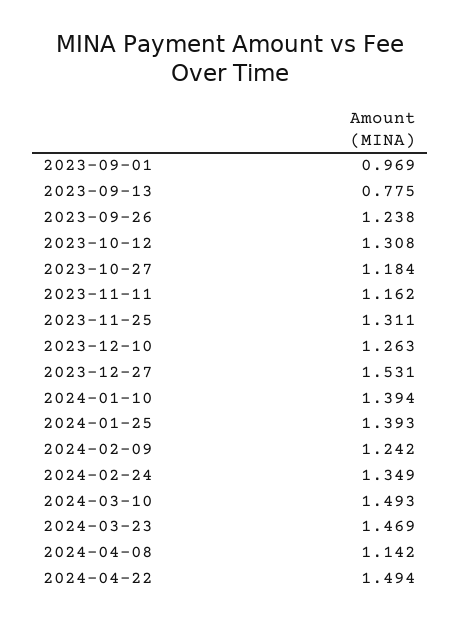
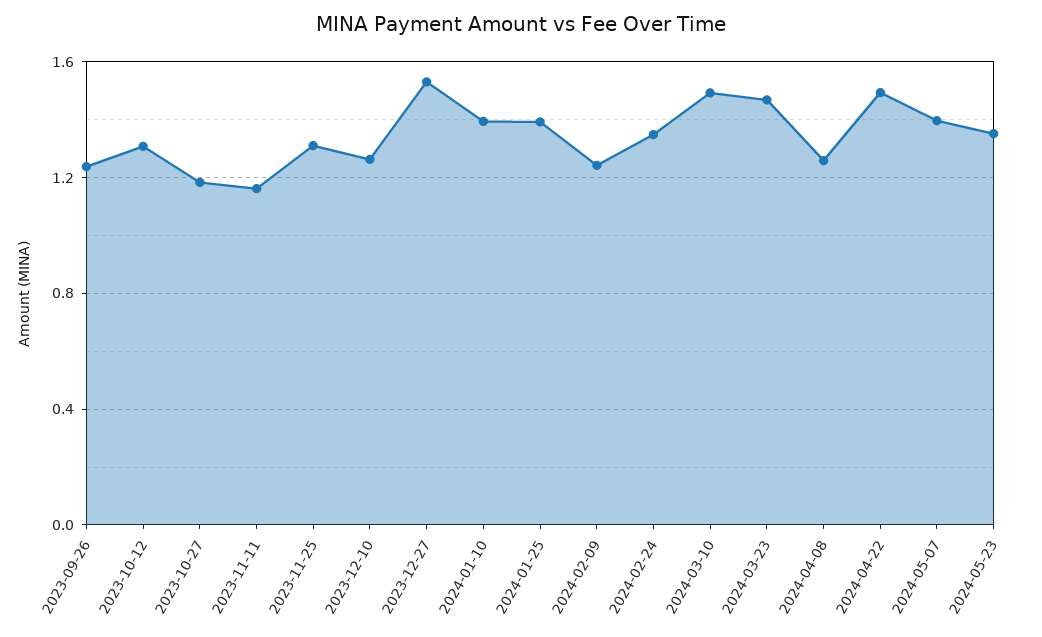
2023-09-01: 0.969 -> none
2023-09-13: 0.775 -> none
2024-04-08: 1.142 -> 1.25
2024-05-07: none -> 1.4
2024-05-23: none -> 1.35

